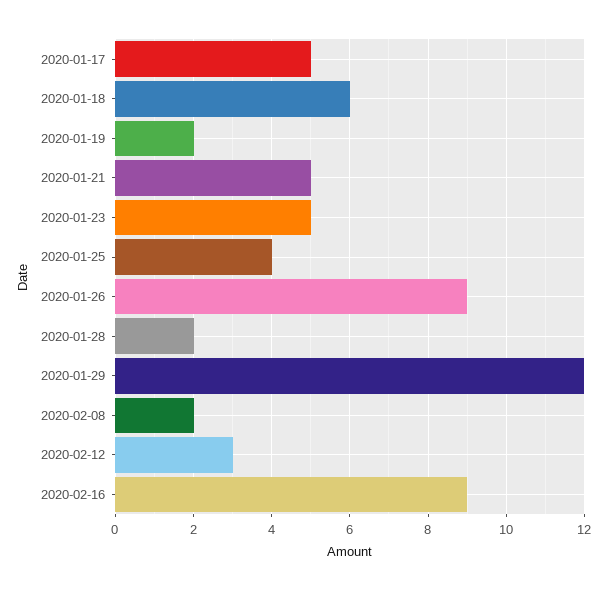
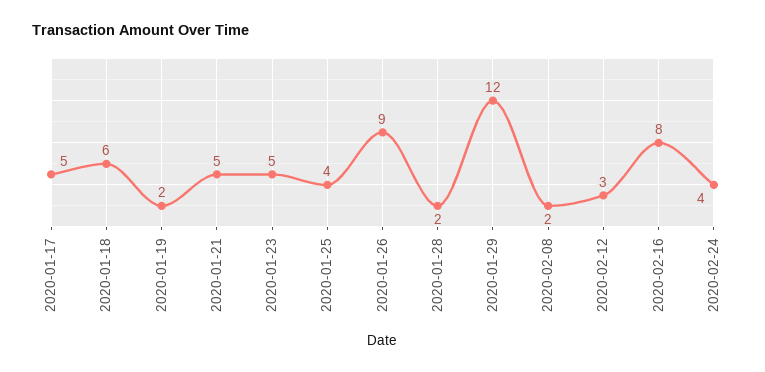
2020-02-16: 9 -> 8
2020-02-24: none -> 4

